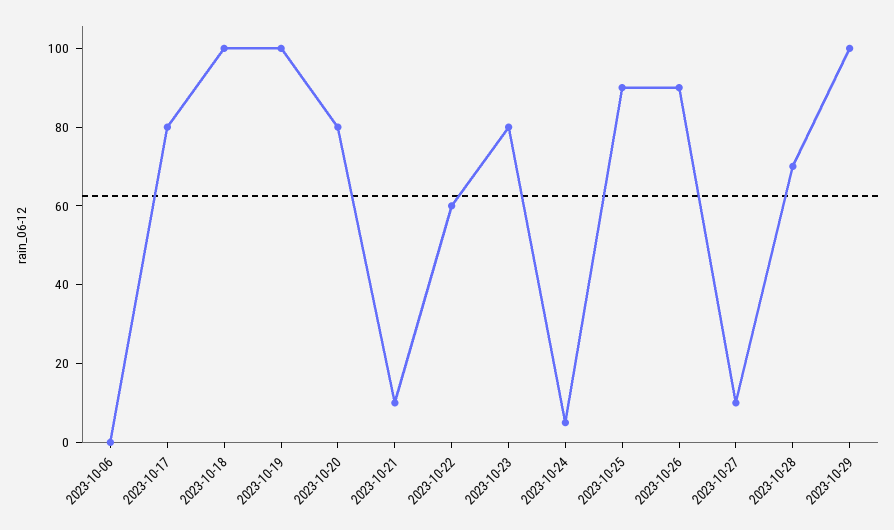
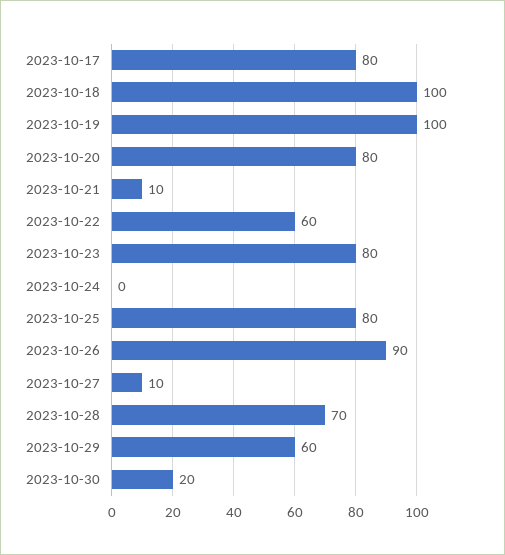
2023-10-06: 0 -> none
2023-10-24: 5 -> 0
2023-10-25: 90 -> 80
2023-10-29: 100 -> 60
2023-10-30: none -> 20

